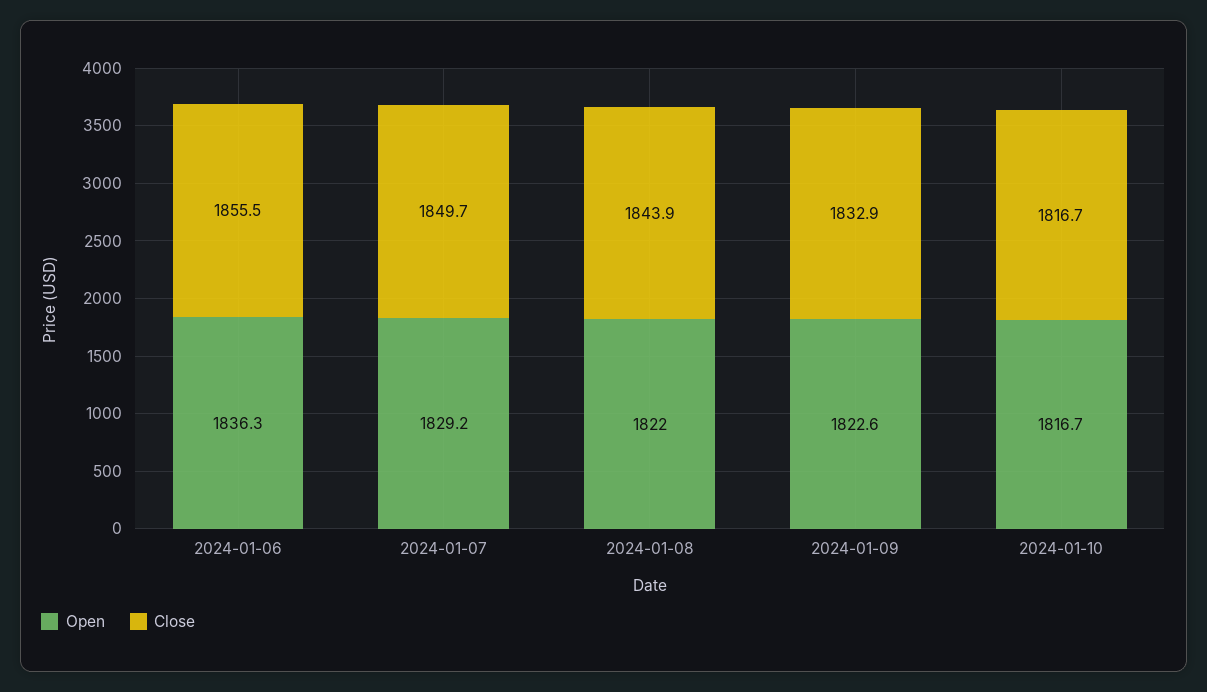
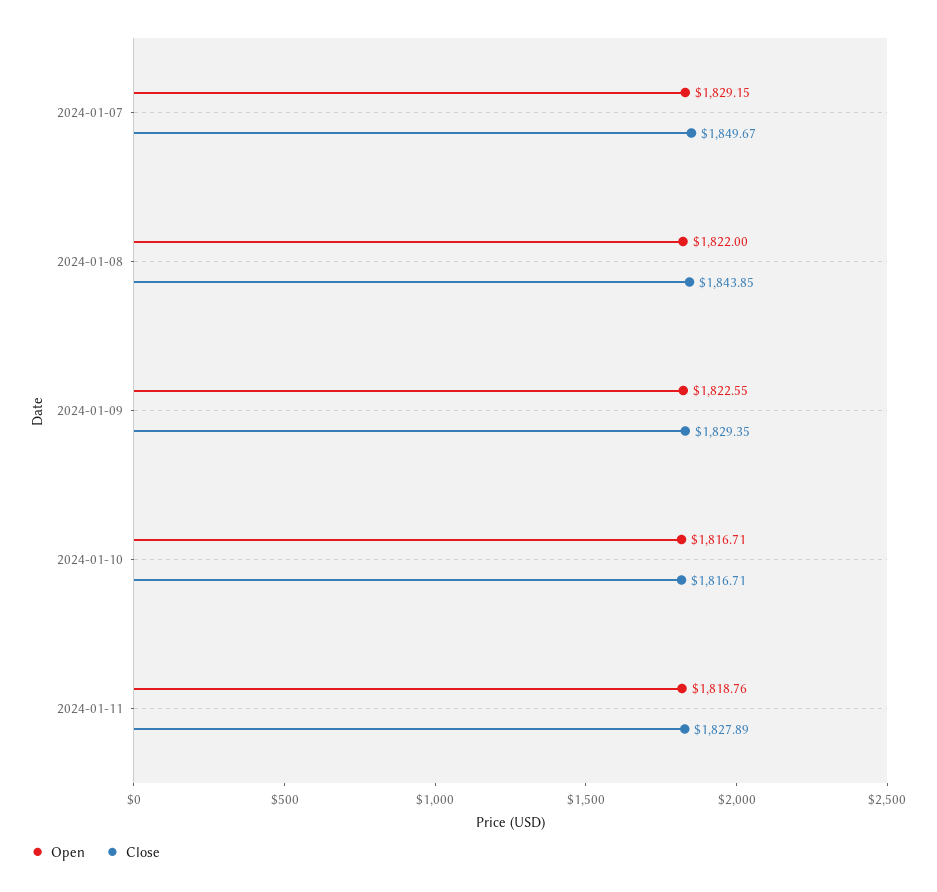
Open, 2024-01-06: 1836.3 -> none
Close, 2024-01-06: 1855.5 -> none
Close, 2024-01-09: 1832.9 -> 1829.35
Open, 2024-01-11: none -> 1818.76
Close, 2024-01-11: none -> 1827.89

